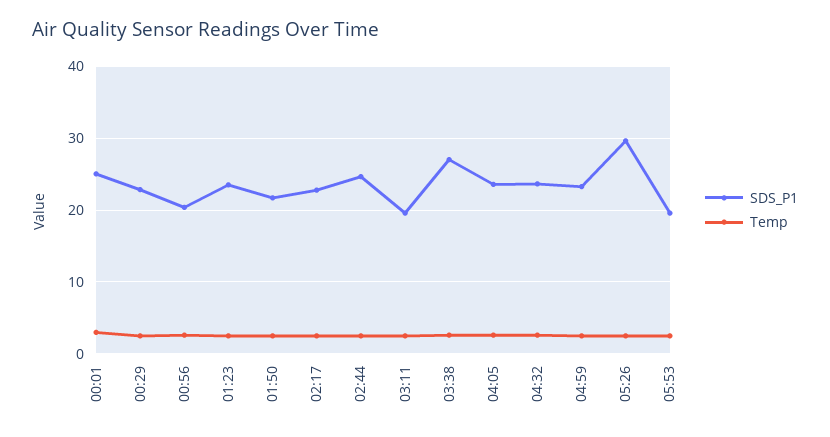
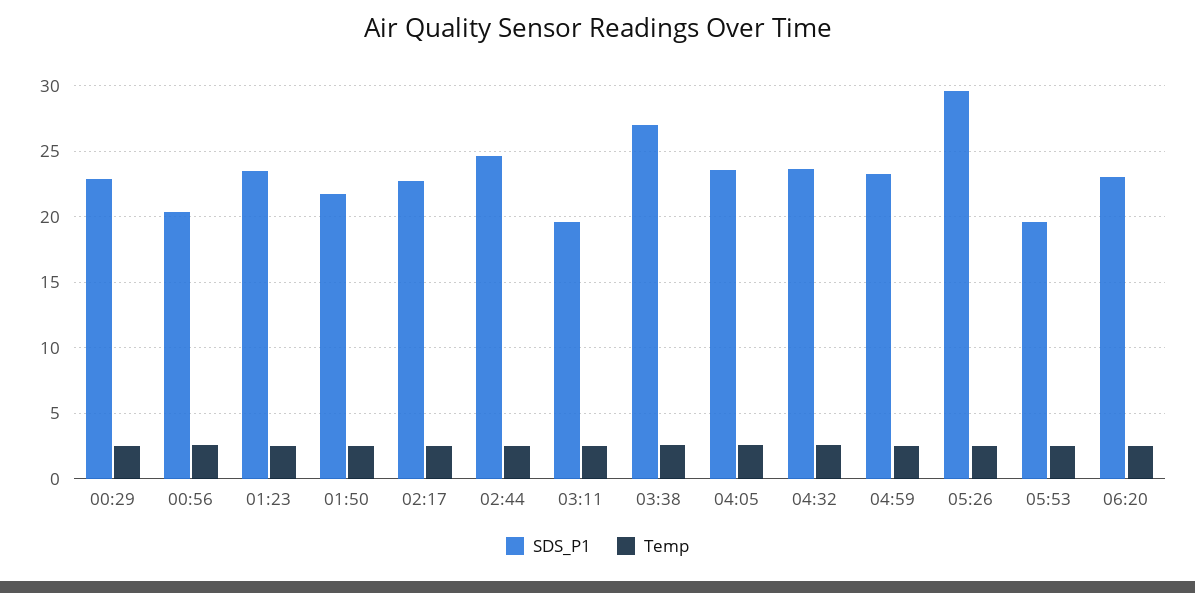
SDS_P1, 00:01: 25 -> none
Temp, 00:01: 3 -> none
SDS_P1, 06:20: none -> 23
Temp, 06:20: none -> 2.5

